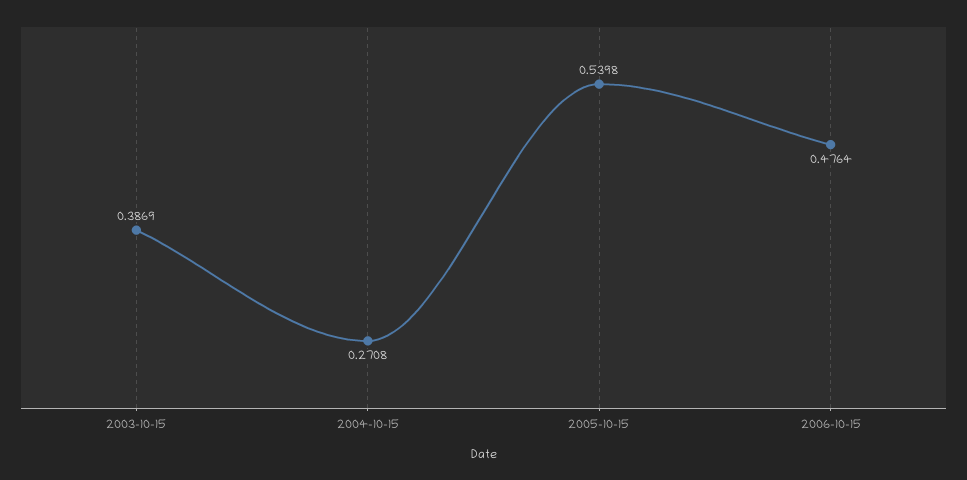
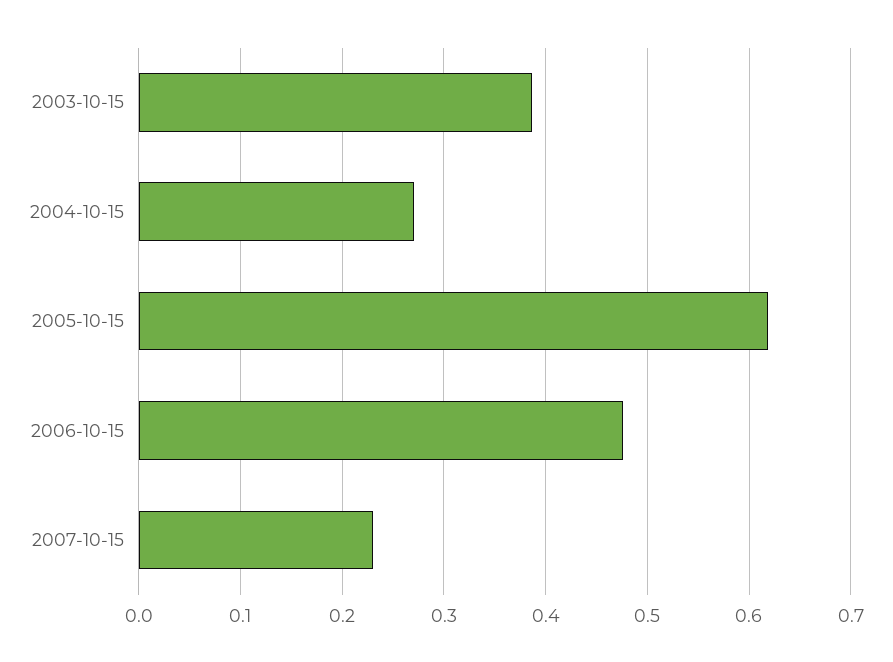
2005-10-15: 0.5398 -> 0.62
2007-10-15: none -> 0.23

